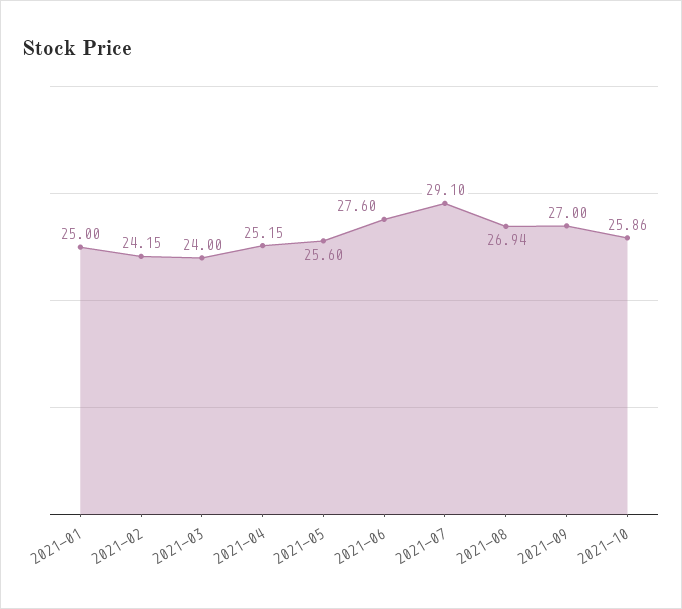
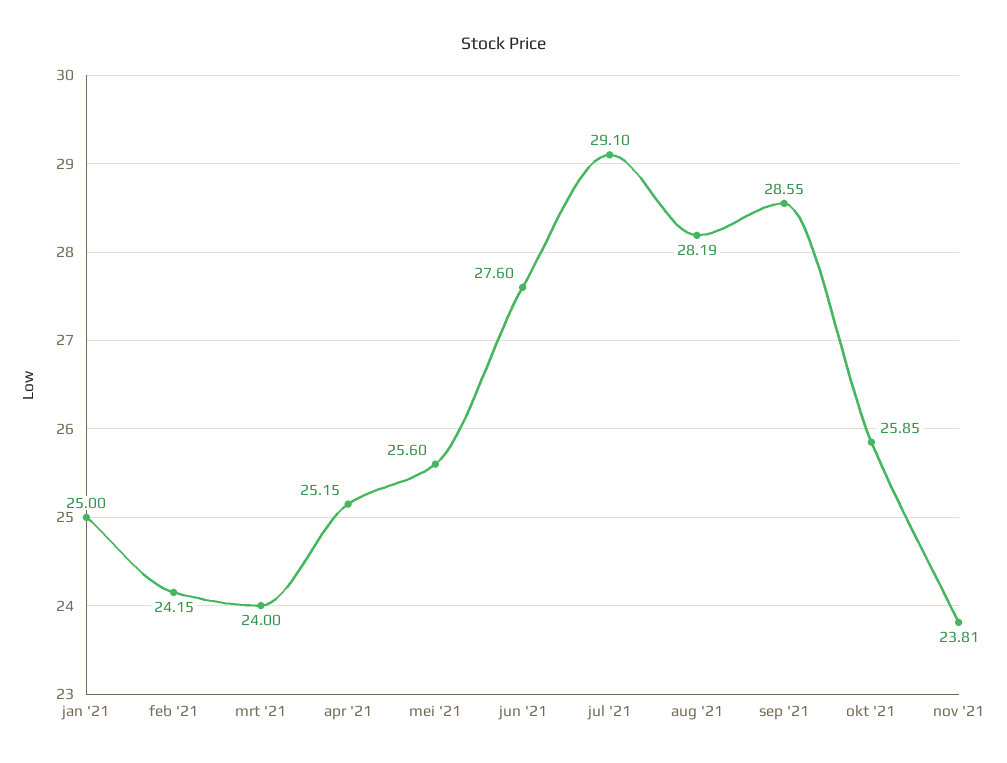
2021-08: 26.94 -> 28.19
2021-09: 27 -> 28.55
2021-10: 25.86 -> 25.85
nov '21: none -> 23.81

